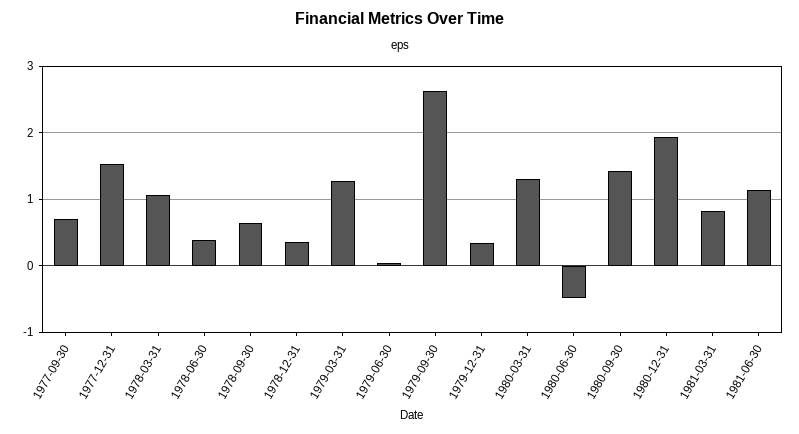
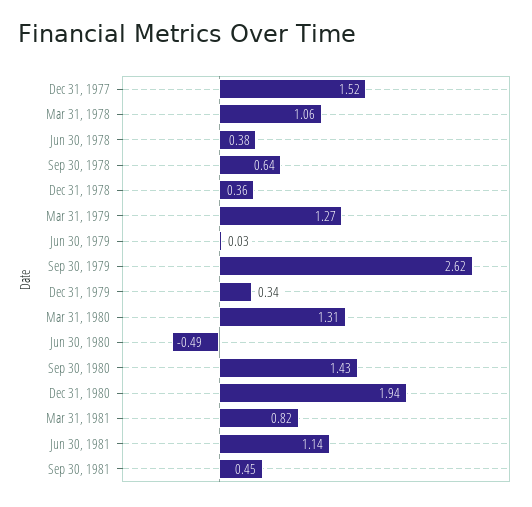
1977-09-30: 0.7 -> none
Sep 30, 1981: none -> 0.45

